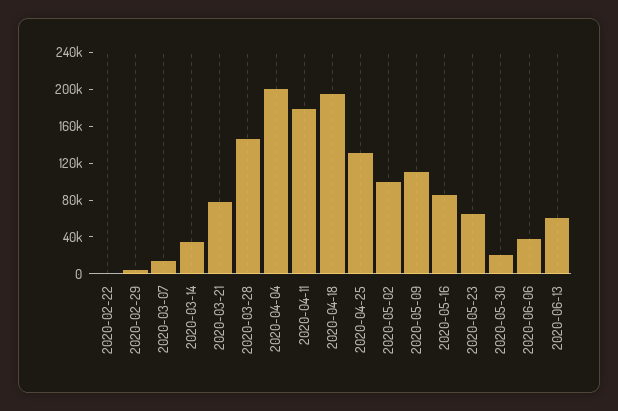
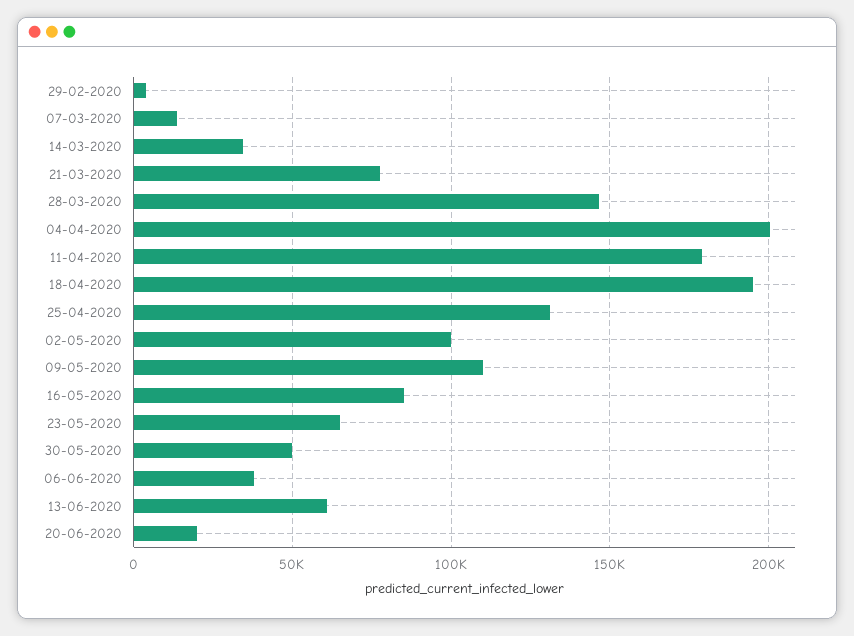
2020-02-22: 0 -> none
2020-05-30: 20000 -> 50000
20-06-2020: none -> 20000

